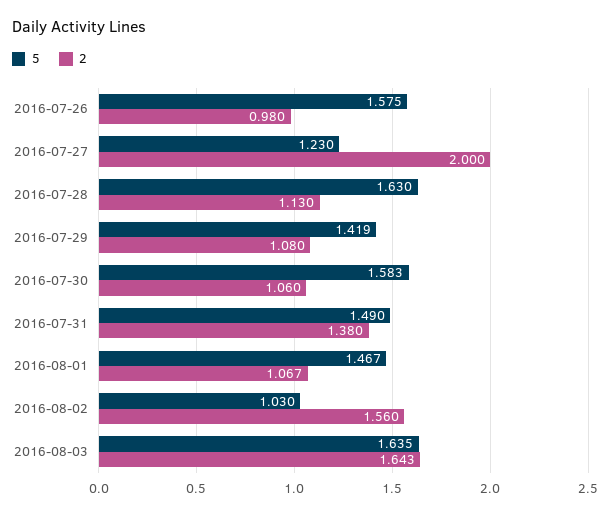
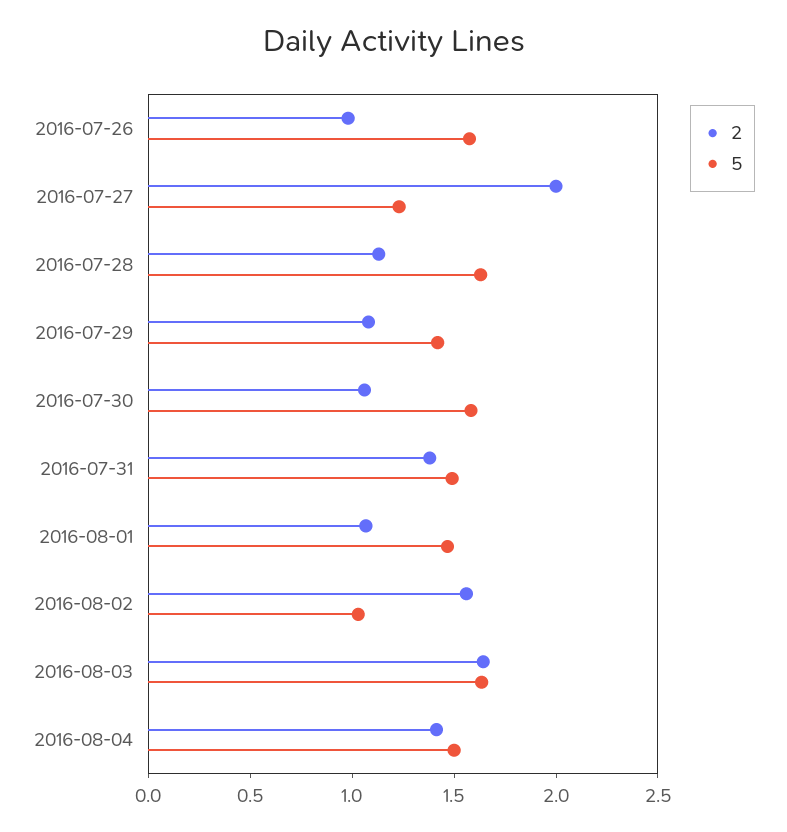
2, 2016-08-04: none -> 1.4
5, 2016-08-04: none -> 1.5

